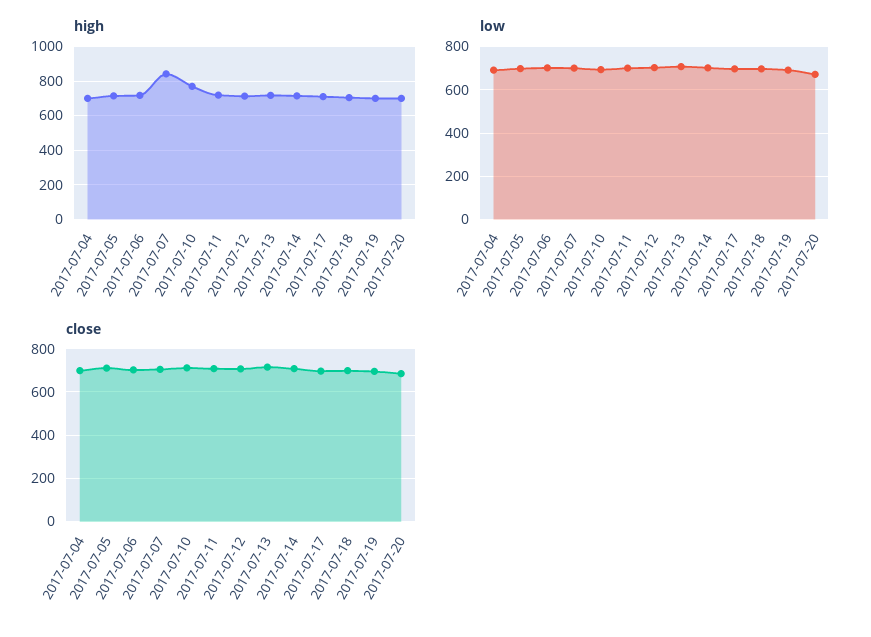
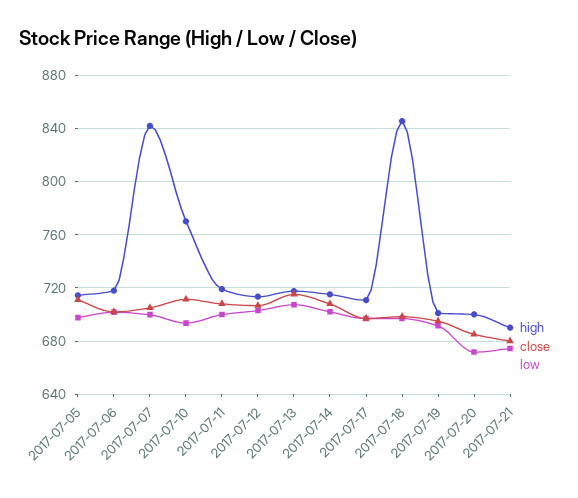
high, 2017-07-04: 700 -> none
high, 2017-07-18: 700 -> 845
low, 2017-07-04: 700 -> none
close, 2017-07-04: 700 -> none
high, 2017-07-21: none -> 690
close, 2017-07-21: none -> 680
low, 2017-07-21: none -> 675

